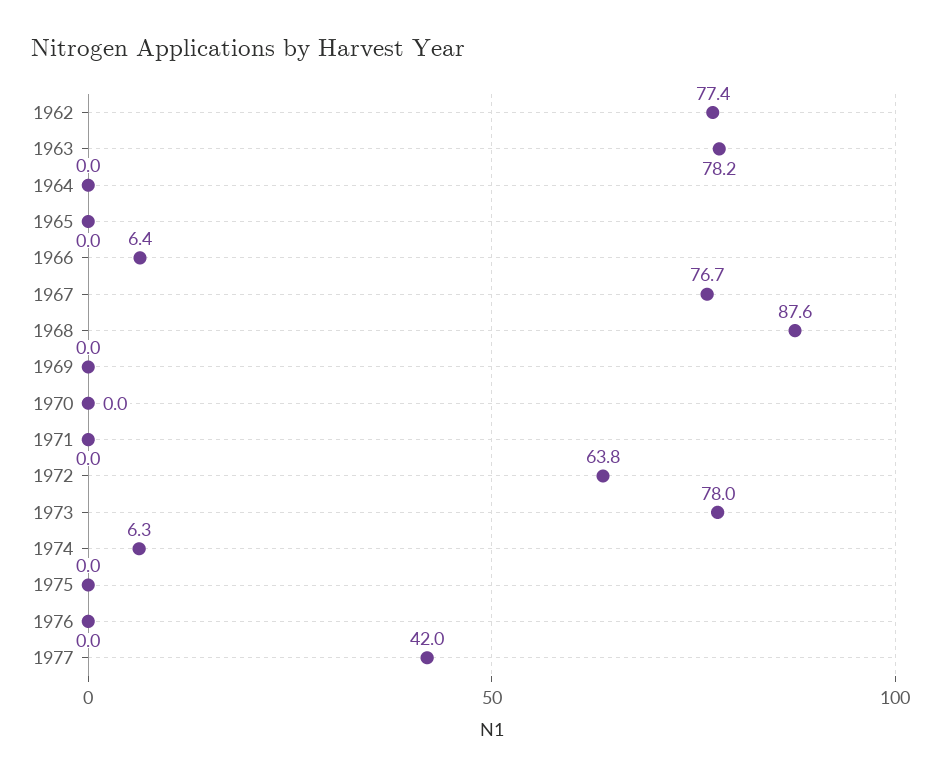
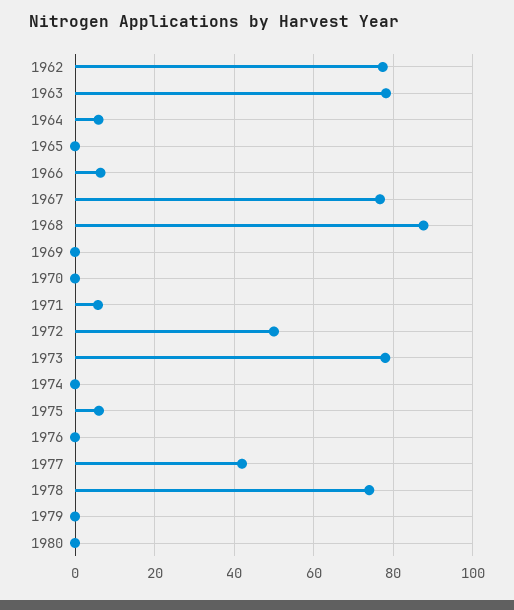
1964: 0 -> 6
1971: 0 -> 6
1972: 63.8 -> 50
1974: 6.3 -> 0
1975: 0 -> 6
1978: none -> 74
1979: none -> 0
1980: none -> 0

